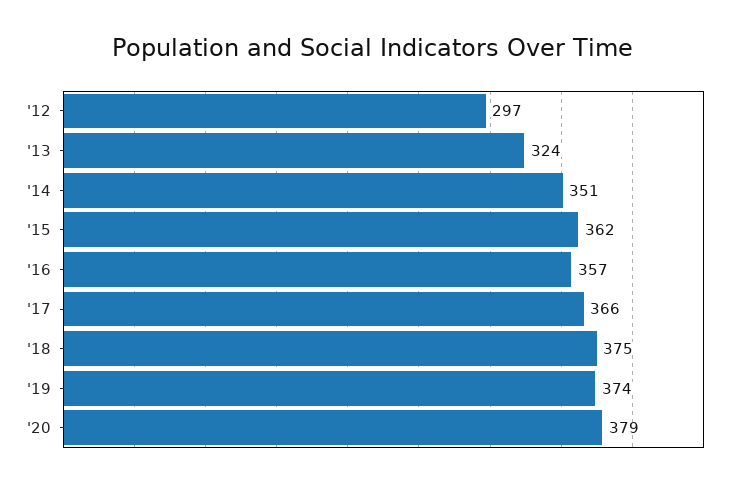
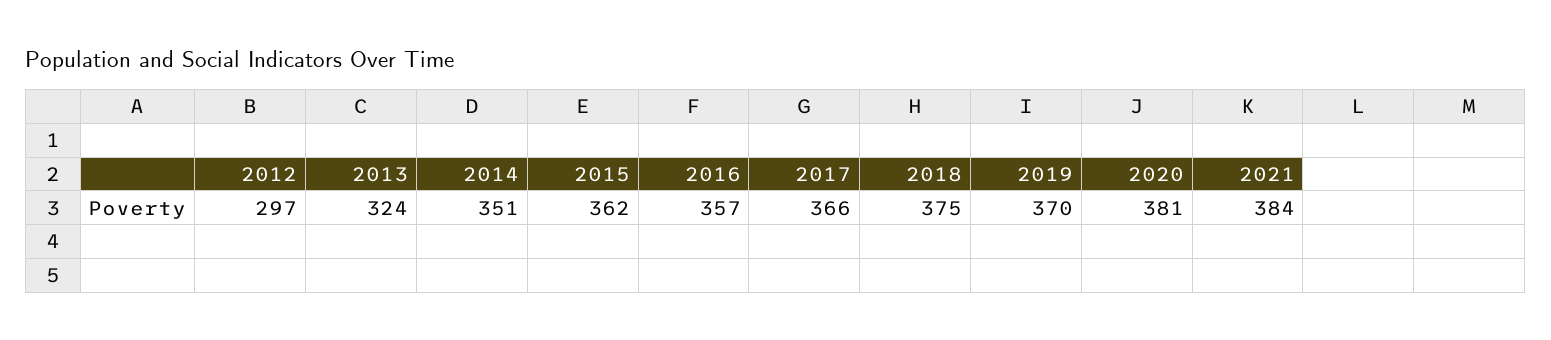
'19: 374 -> 370
'20: 379 -> 381
2021: none -> 384

